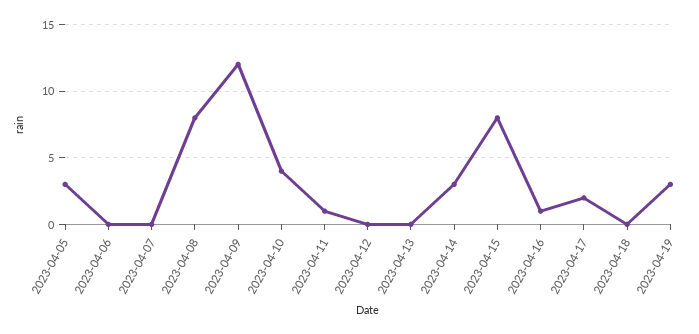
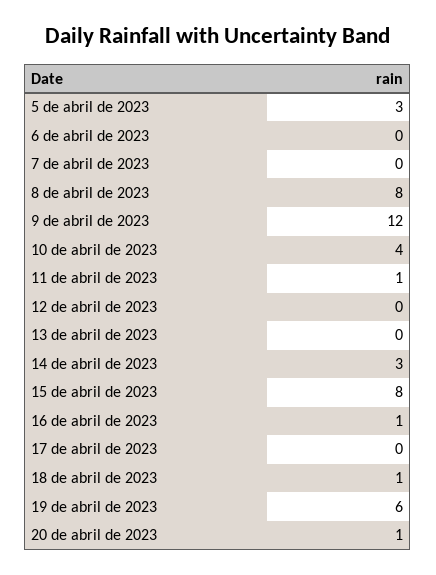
2023-04-17: 2 -> 0
2023-04-18: 0 -> 1
2023-04-19: 3 -> 6
20 de abril de 2023: none -> 1

